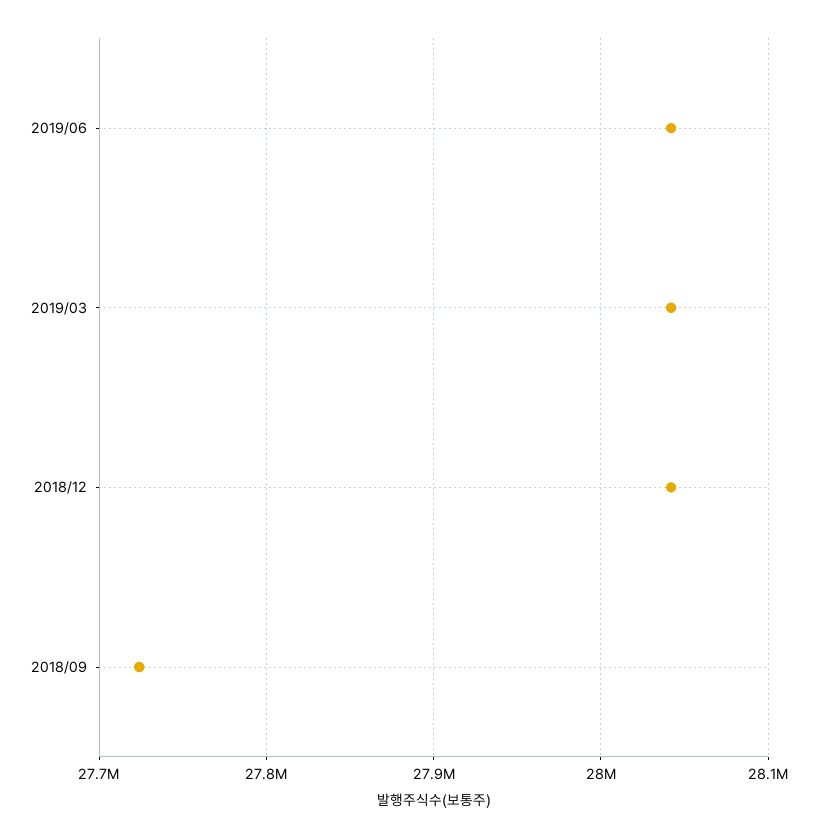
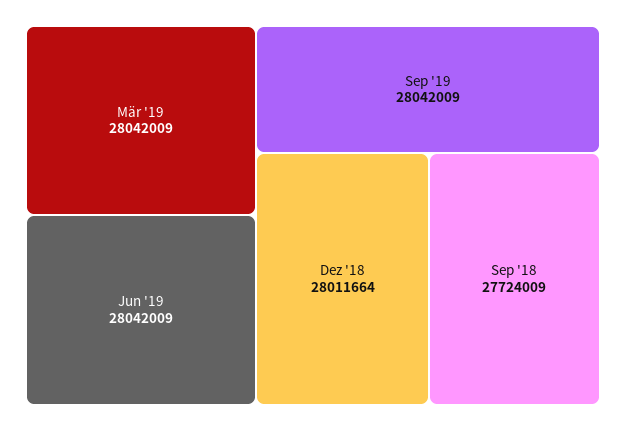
2018/12: 28040000 -> 28011664
Sep '19: none -> 28042009

